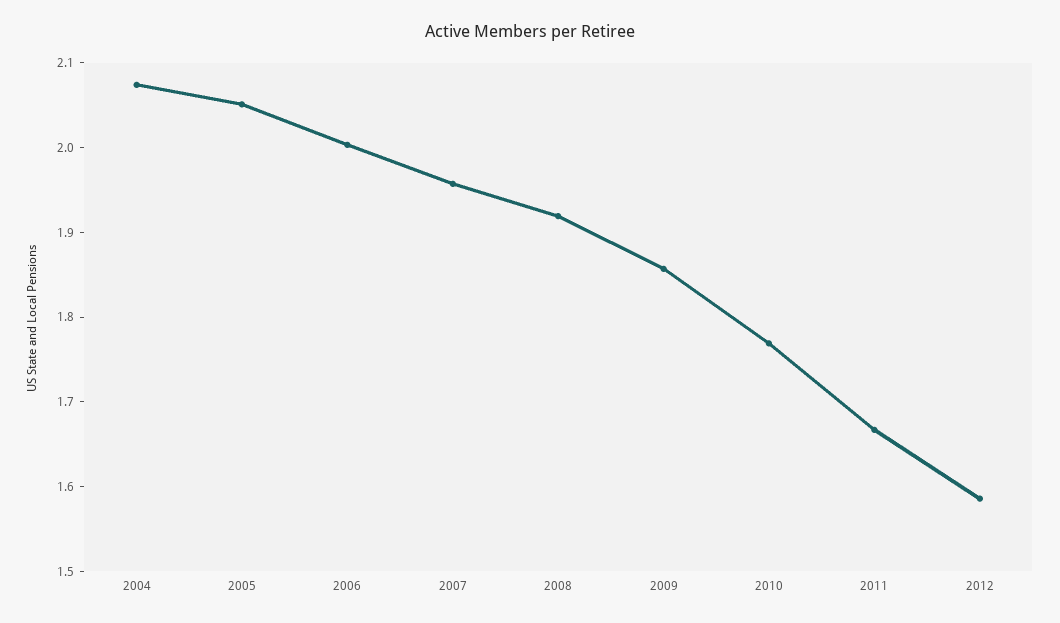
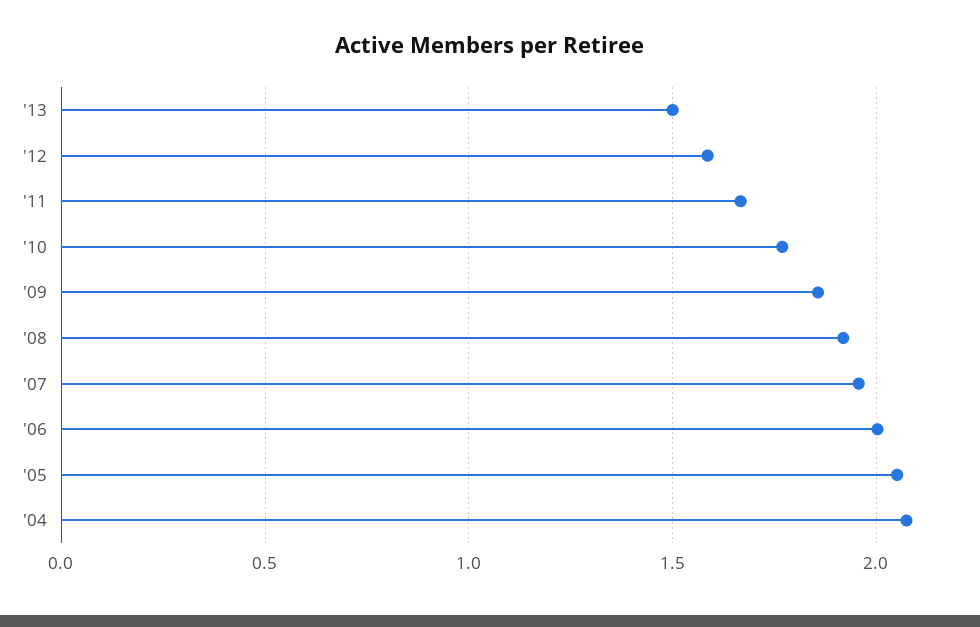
'13: none -> 1.5

